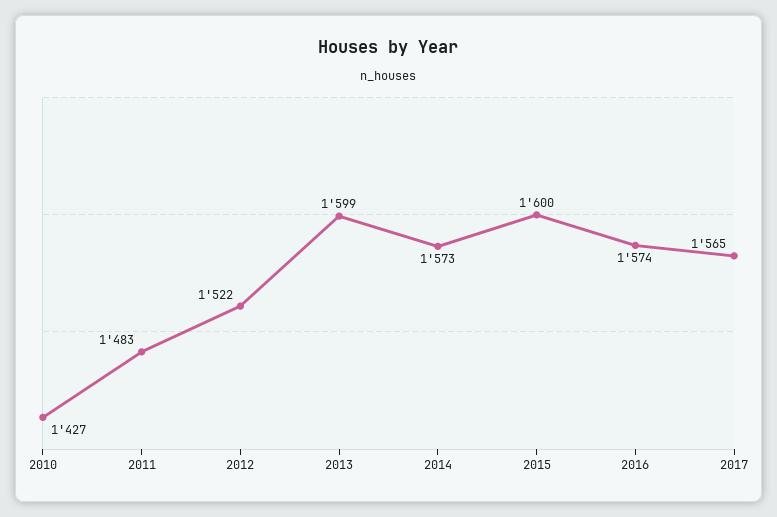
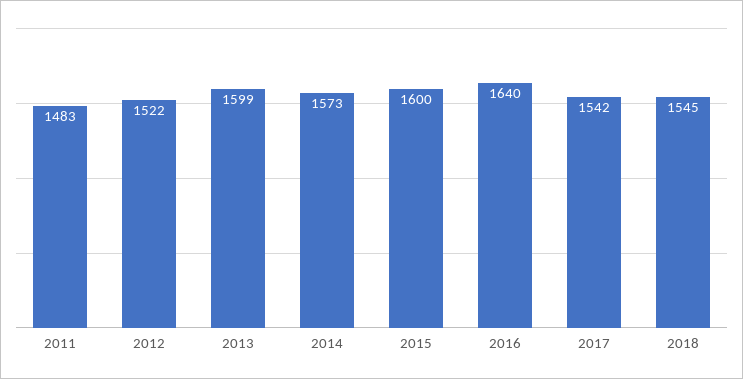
2010: 1427 -> none
2016: 1574 -> 1640
2017: 1565 -> 1542
2018: none -> 1545

